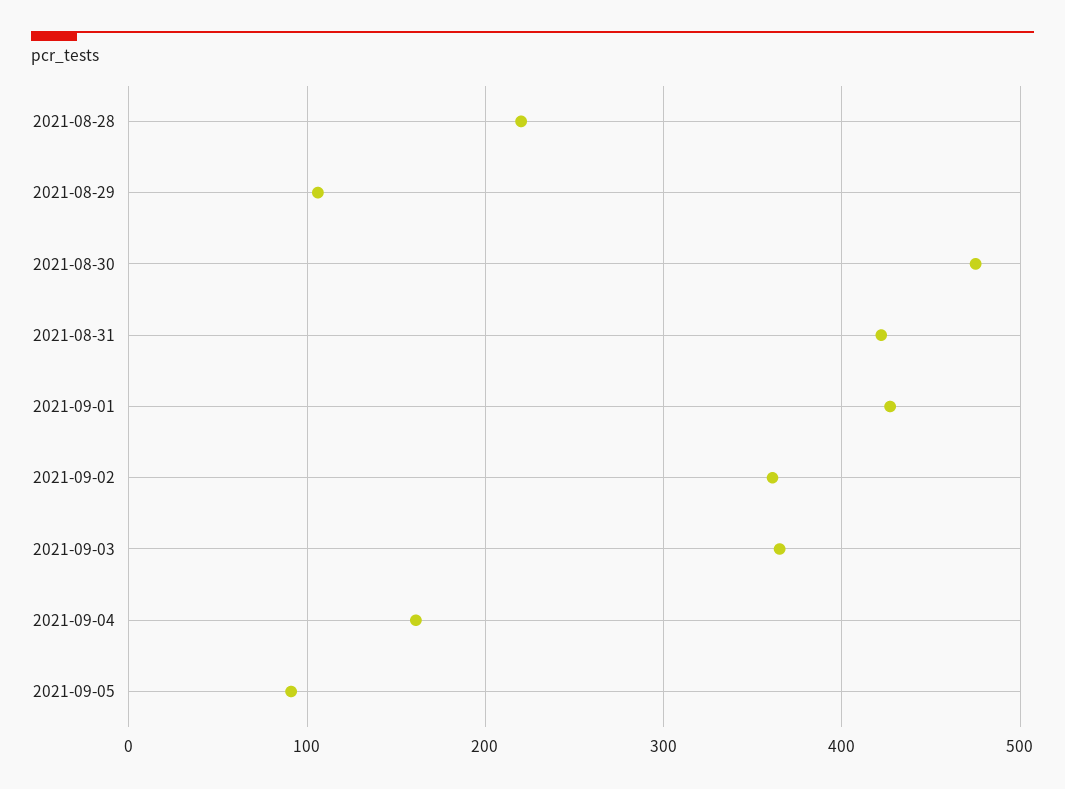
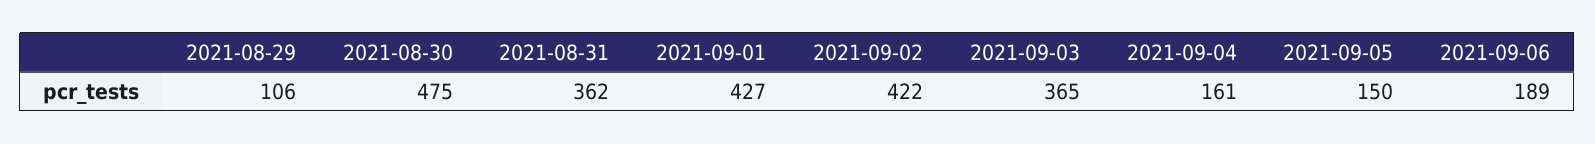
2021-08-28: 220 -> none
2021-08-31: 420 -> 362
2021-09-02: 360 -> 422
2021-09-05: 90 -> 150
2021-09-06: none -> 189

